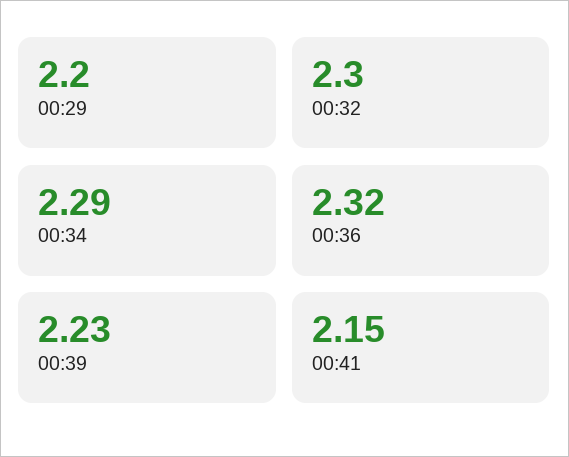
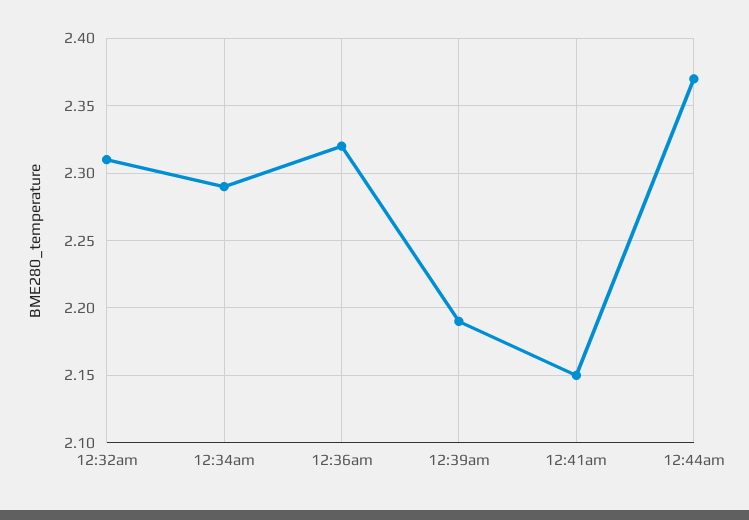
00:29: 2.2 -> none
00:32: 2.3 -> 2.31
00:39: 2.23 -> 2.19
12:44am: none -> 2.37

